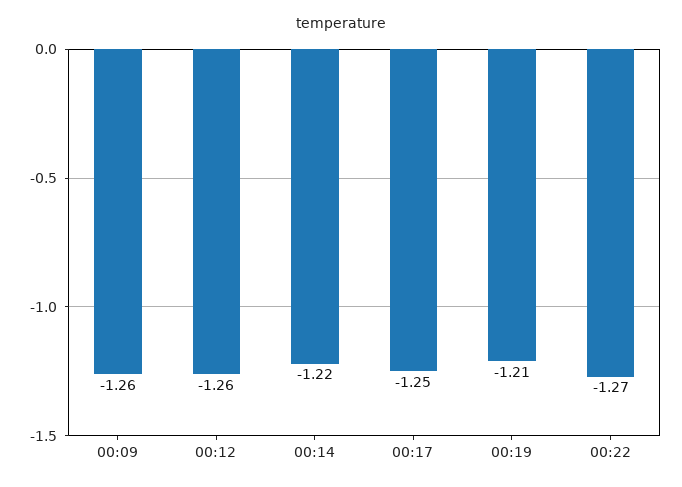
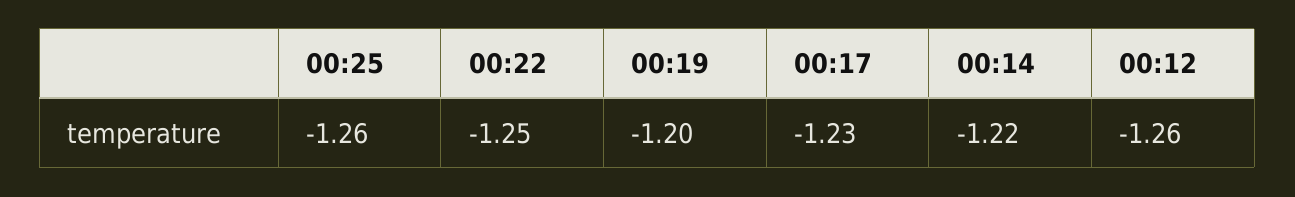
00:09: -1.26 -> none
00:17: -1.25 -> -1.23
00:19: -1.21 -> -1.2
00:22: -1.27 -> -1.25
00:25: none -> -1.26

